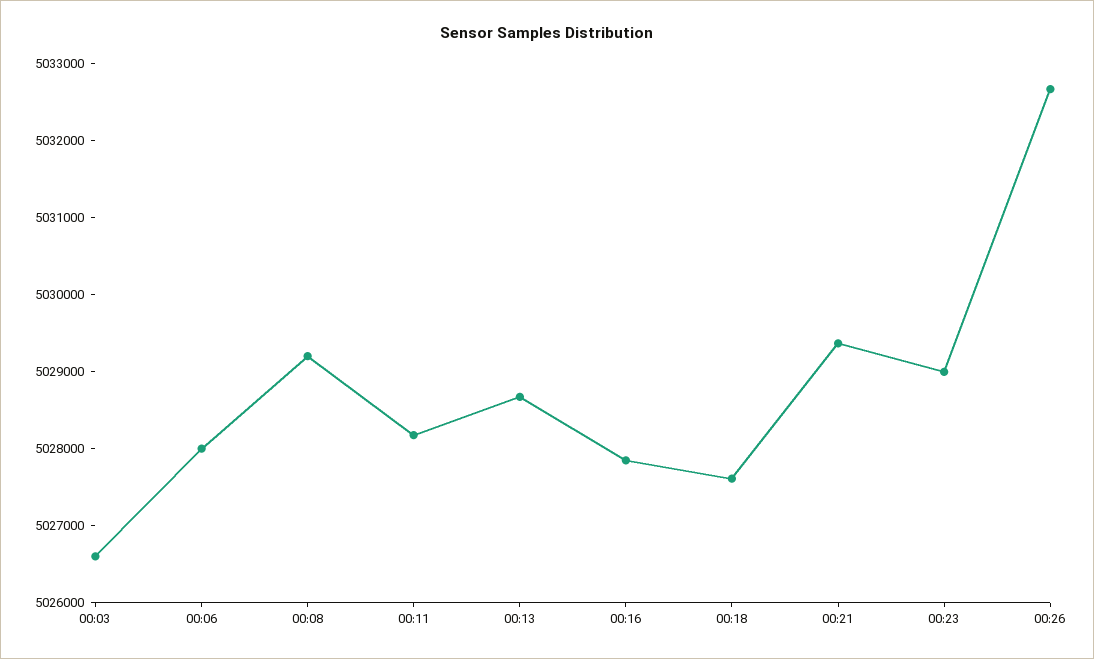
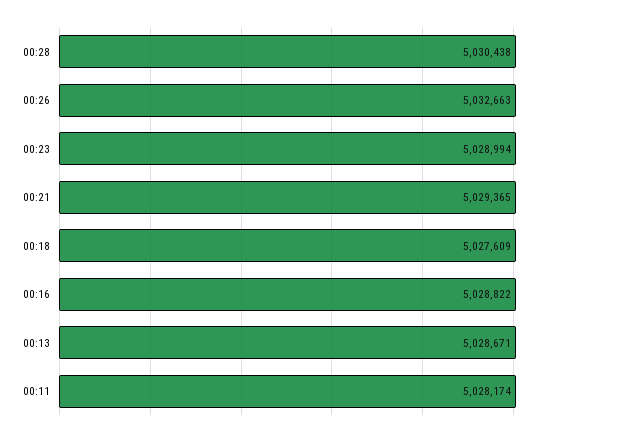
00:03: 5026600 -> none
00:06: 5028000 -> none
00:08: 5029200 -> none
00:16: 5027800 -> 5028822
00:28: none -> 5030438

